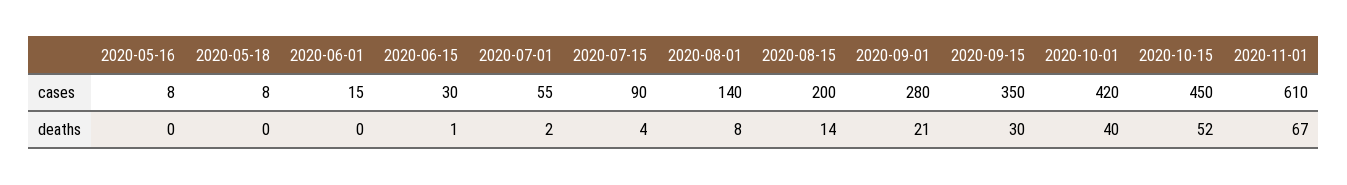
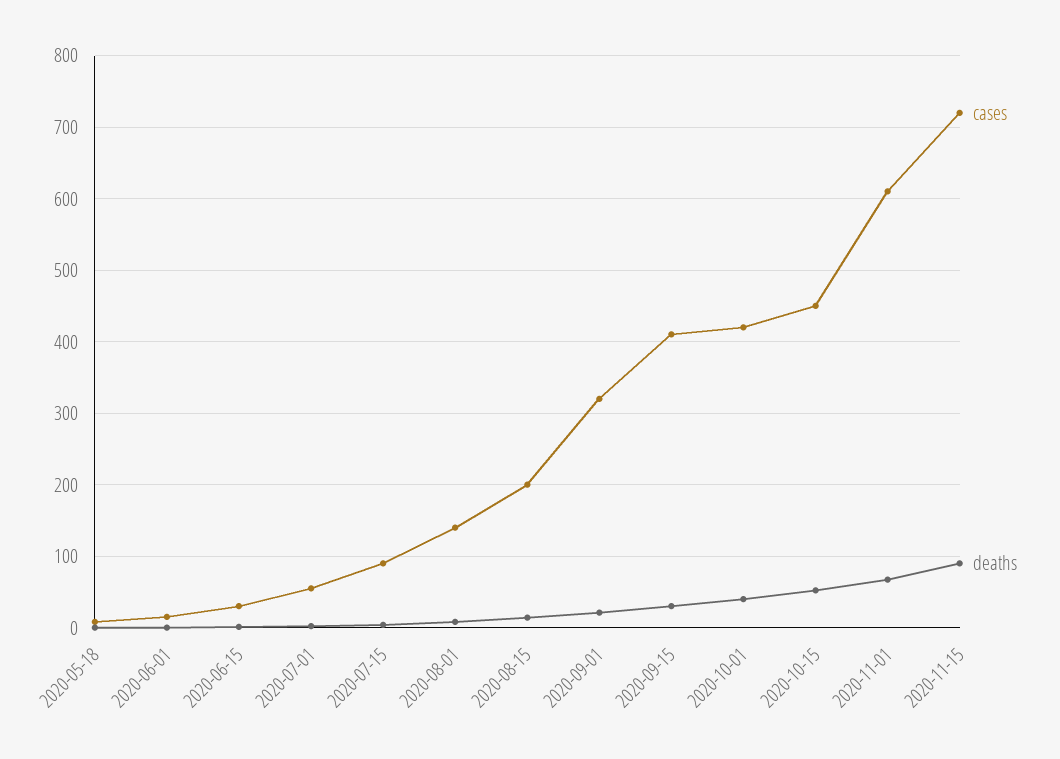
cases, 2020-05-16: 8 -> none
cases, 2020-09-01: 280 -> 320
cases, 2020-09-15: 350 -> 410
deaths, 2020-05-16: 0 -> none
cases, 2020-11-15: none -> 720
deaths, 2020-11-15: none -> 90

